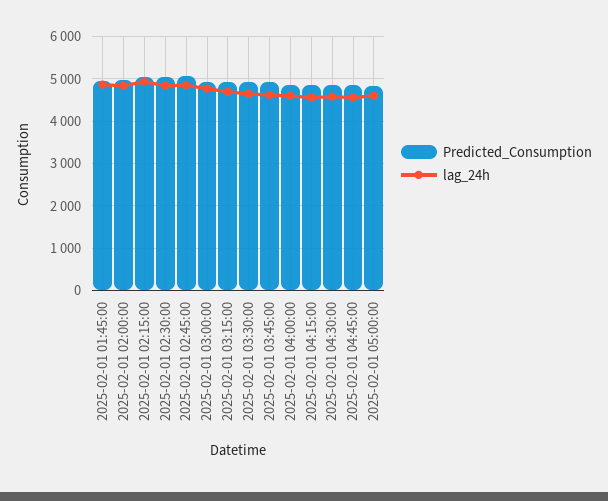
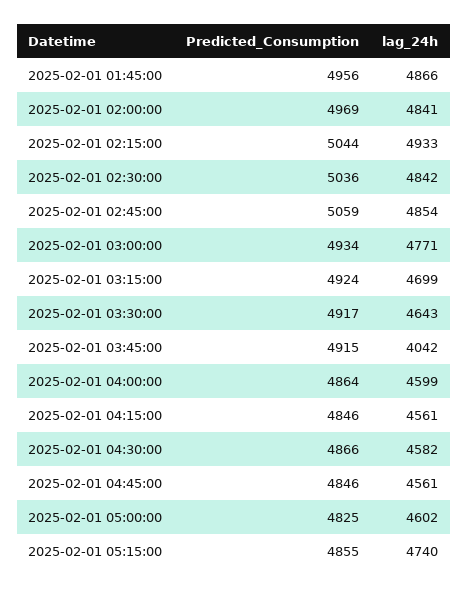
lag_24h, 2025-02-01 03:45:00: 4600 -> 4042
Predicted_Consumption, 2025-02-01 05:15:00: none -> 4855
lag_24h, 2025-02-01 05:15:00: none -> 4740

